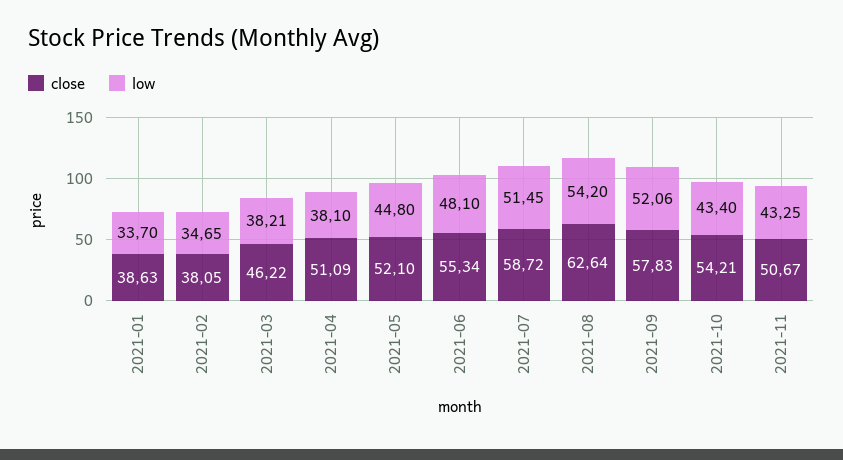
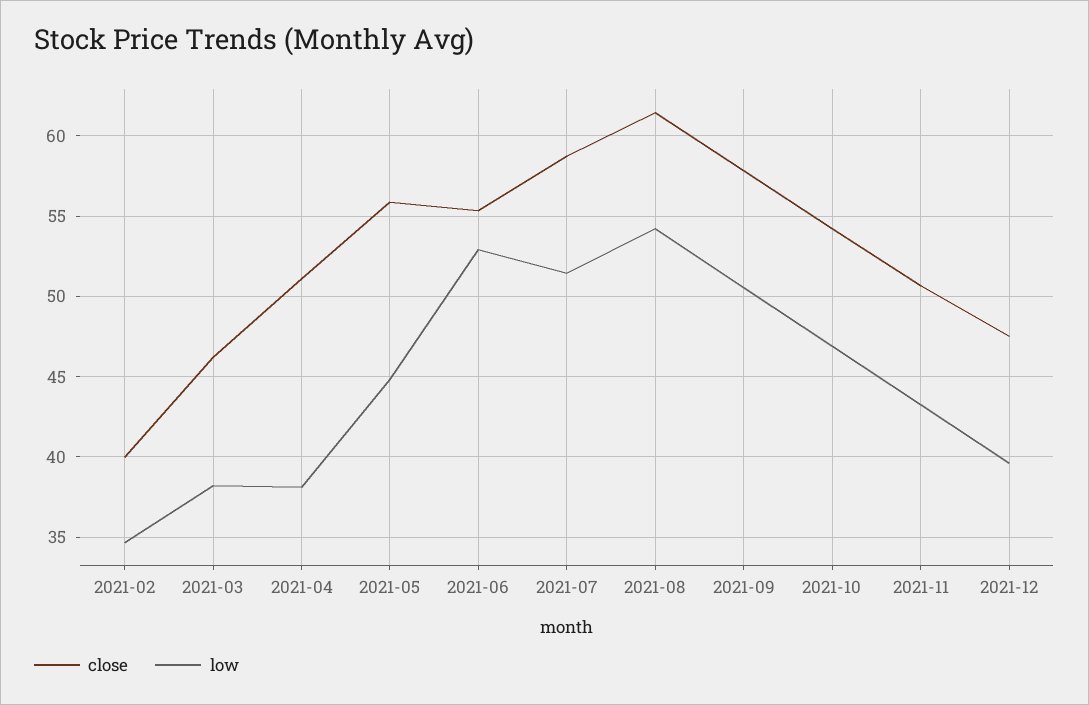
close, 2021-01: 38.63 -> none
low, 2021-01: 33.7 -> none
close, 2021-02: 38.05 -> 40
close, 2021-05: 52.1 -> 56
low, 2021-06: 48.1 -> 53
close, 2021-08: 62.64 -> 61.5
low, 2021-09: 52.06 -> 50.5
low, 2021-10: 43.4 -> 47
close, 2021-12: none -> 47.5
low, 2021-12: none -> 39.5

